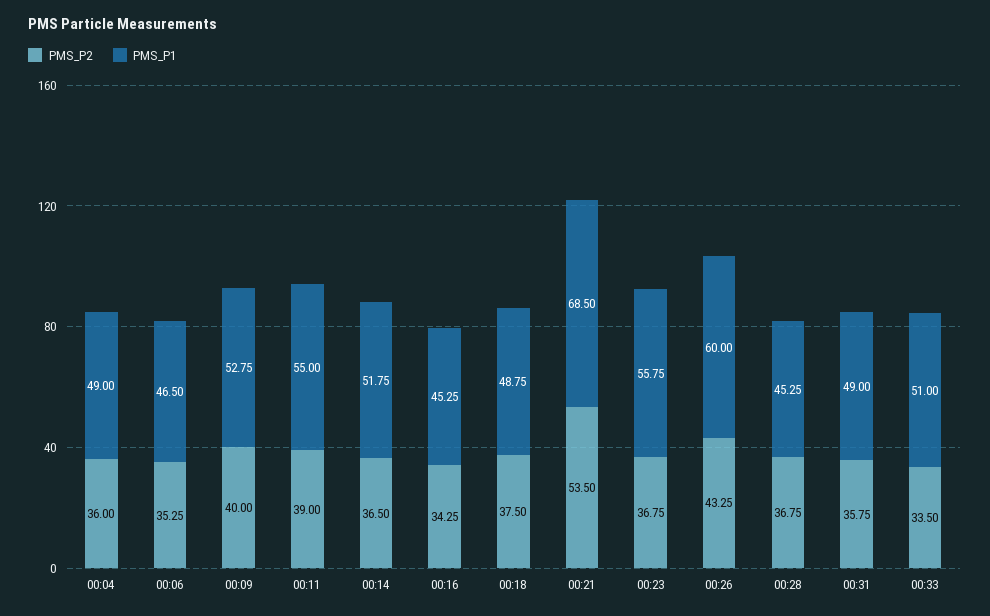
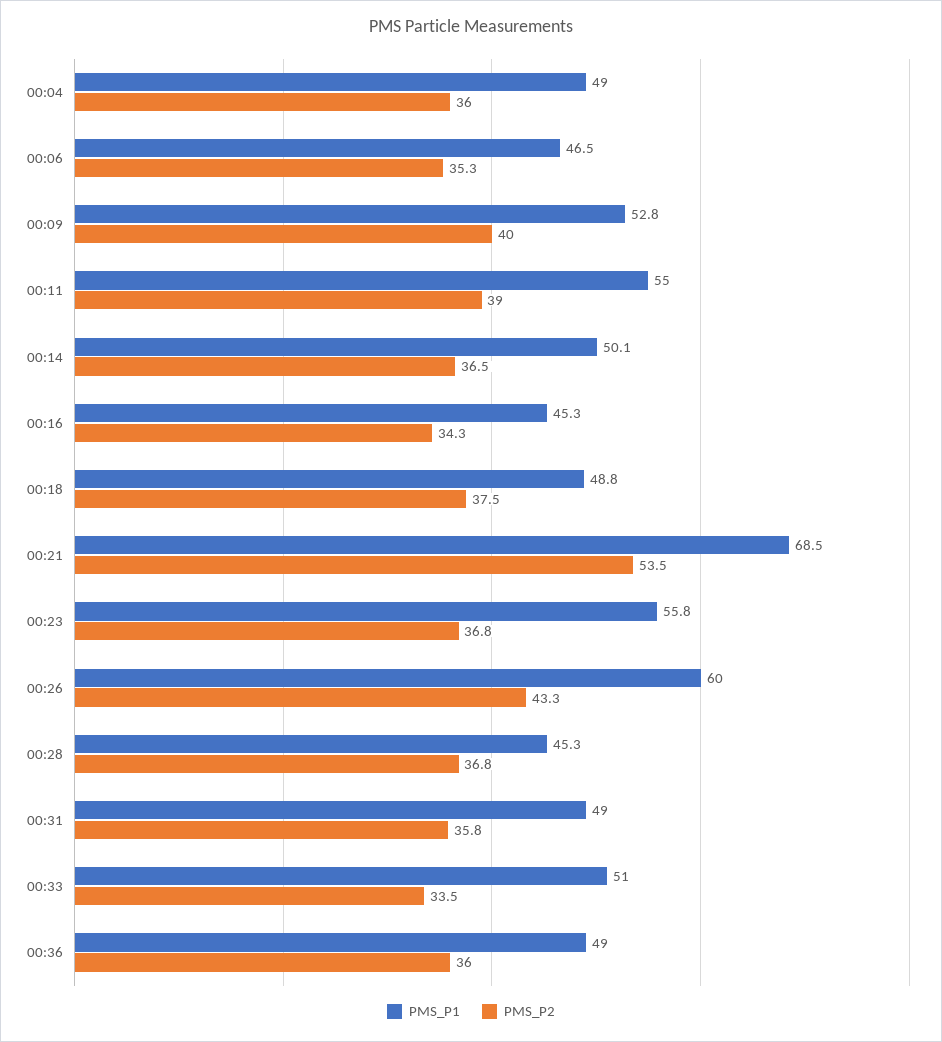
PMS_P1, 00:14: 51.75 -> 50.1
PMS_P1, 00:36: none -> 49
PMS_P2, 00:36: none -> 36

